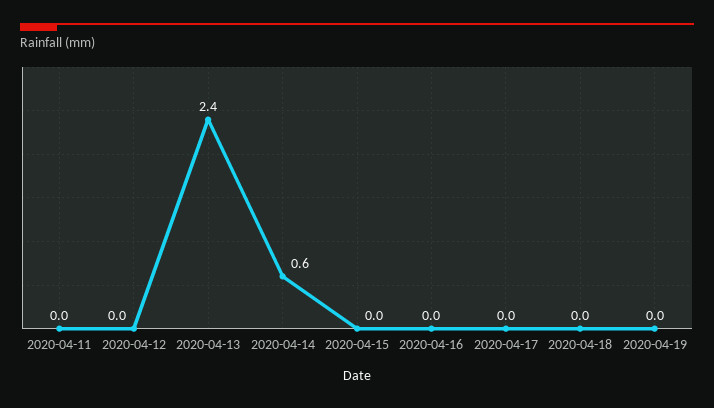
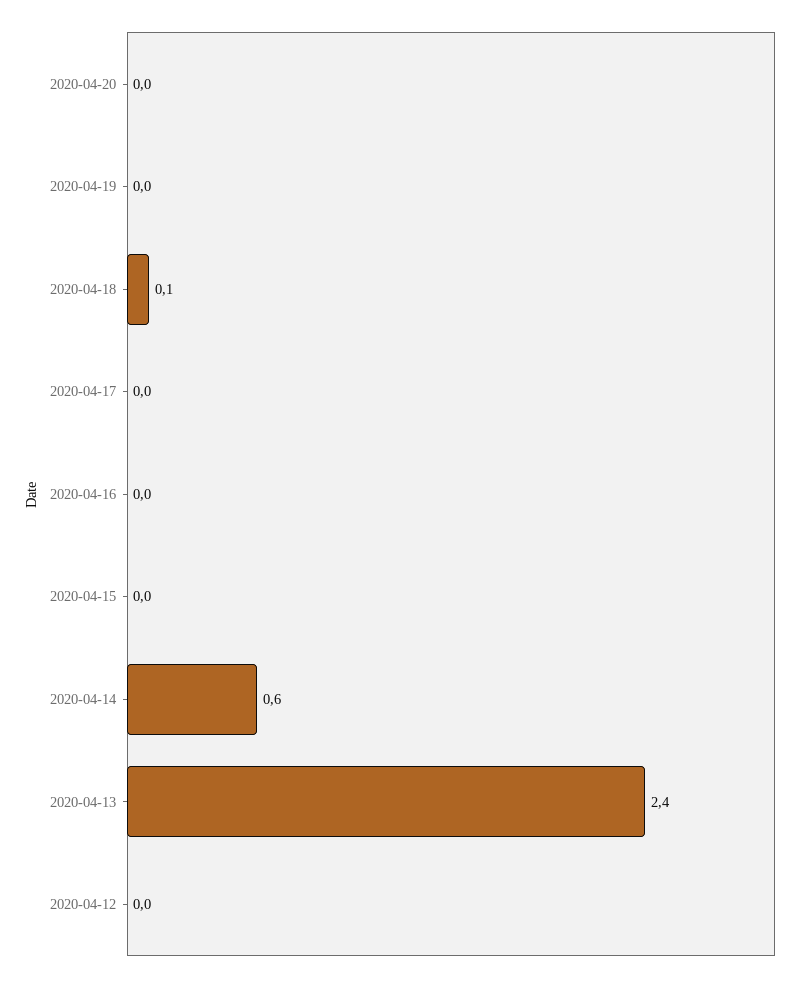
2020-04-11: 0 -> none
2020-04-18: 0 -> 0.1
2020-04-20: none -> 0

